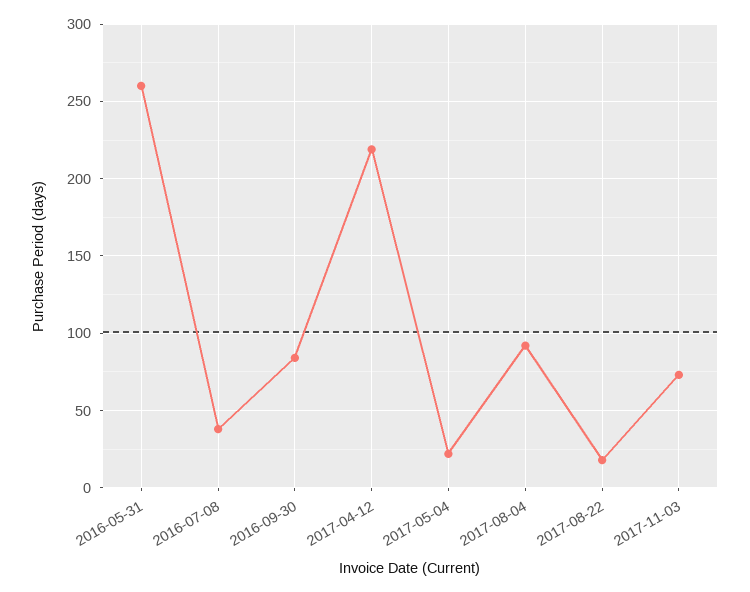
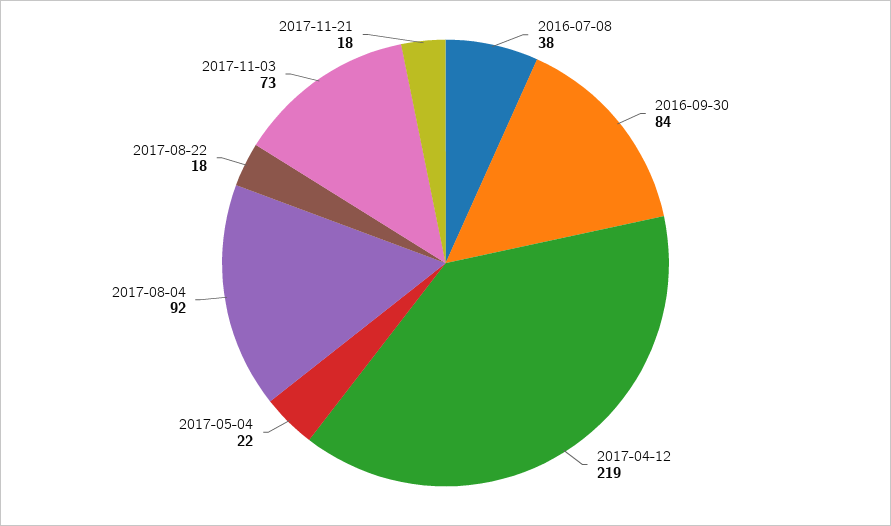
2016-05-31: 260 -> none
2017-11-21: none -> 18

